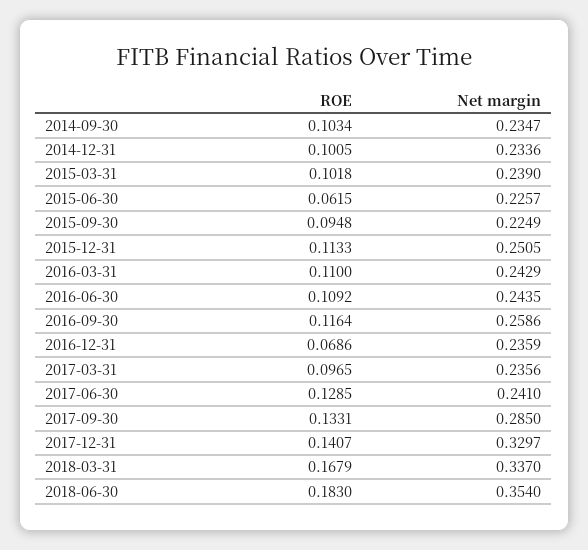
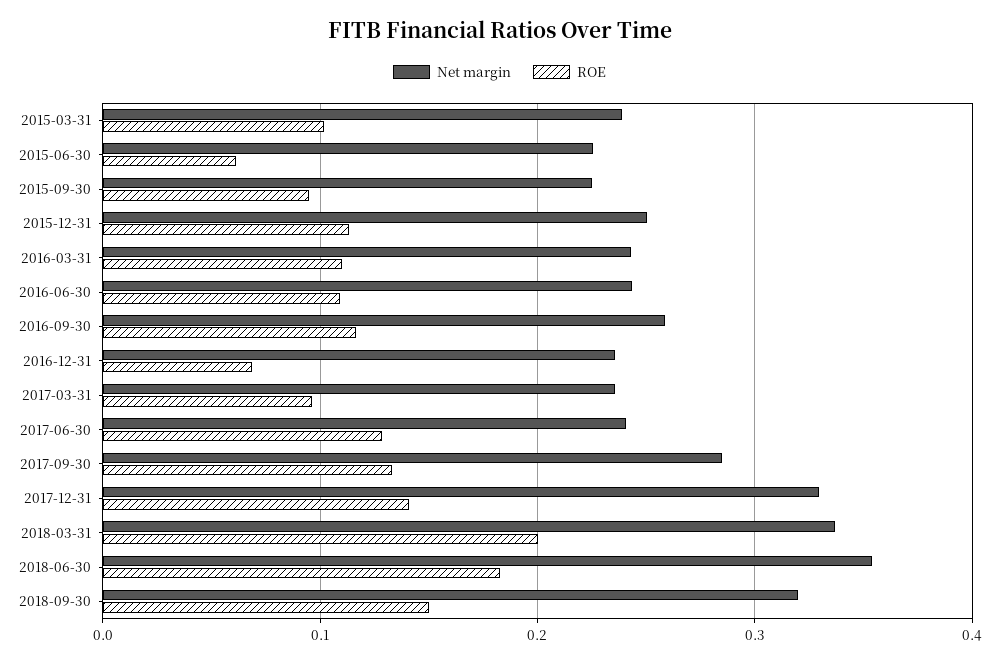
ROE, 2014-09-30: 0.1034 -> none
Net margin, 2014-09-30: 0.2347 -> none
ROE, 2014-12-31: 0.1005 -> none
Net margin, 2014-12-31: 0.2336 -> none
ROE, 2018-03-31: 0.1679 -> 0.2
Net margin, 2018-09-30: none -> 0.32
ROE, 2018-09-30: none -> 0.15

